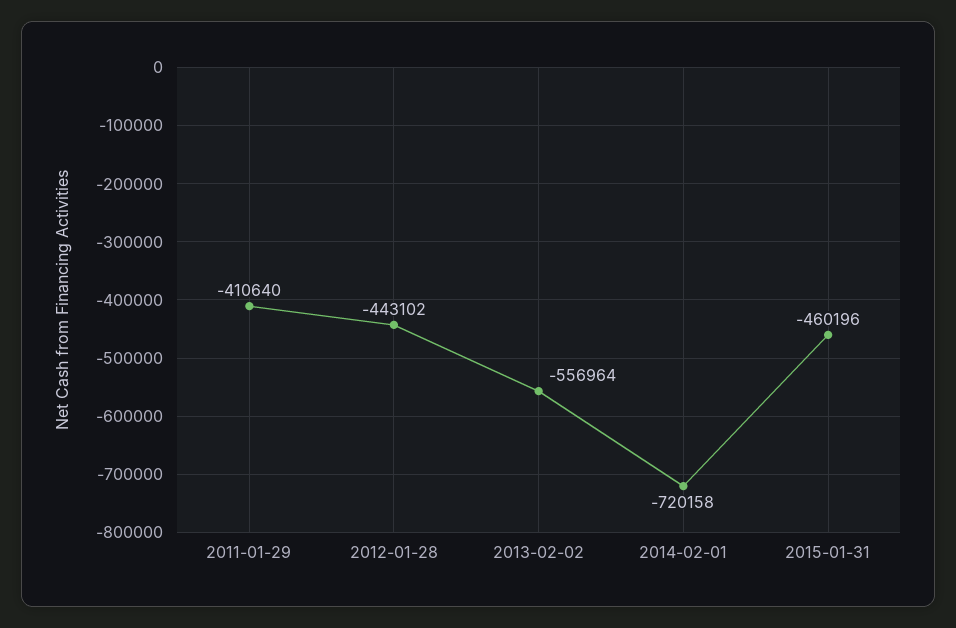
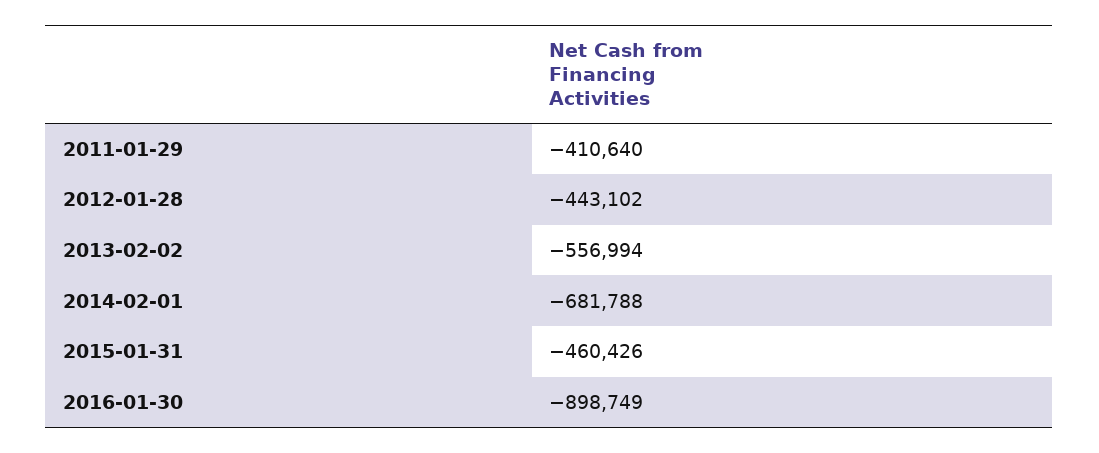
2013-02-02: -556964 -> -556994
2014-02-01: -720158 -> -681788
2015-01-31: -460196 -> -460426
2016-01-30: none -> -898749

